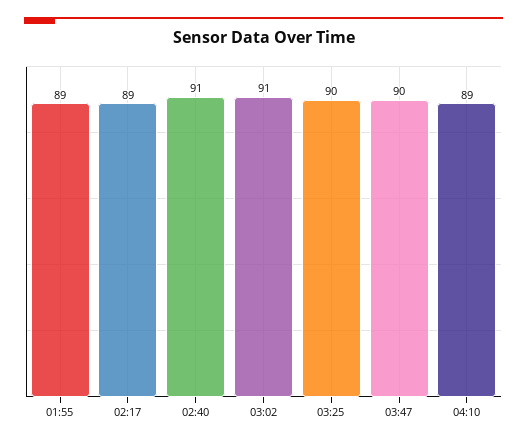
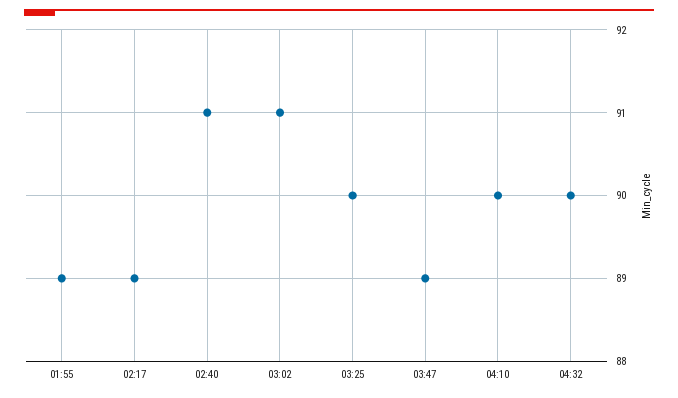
03:47: 90 -> 89
04:10: 89 -> 90
04:32: none -> 90

